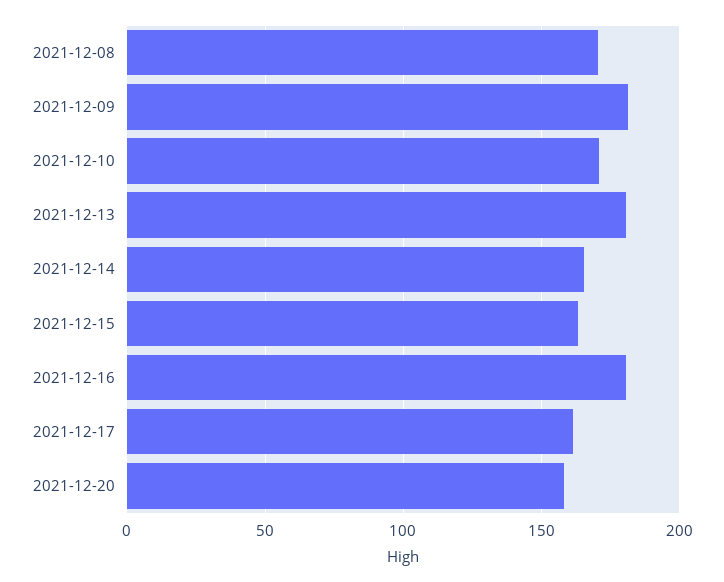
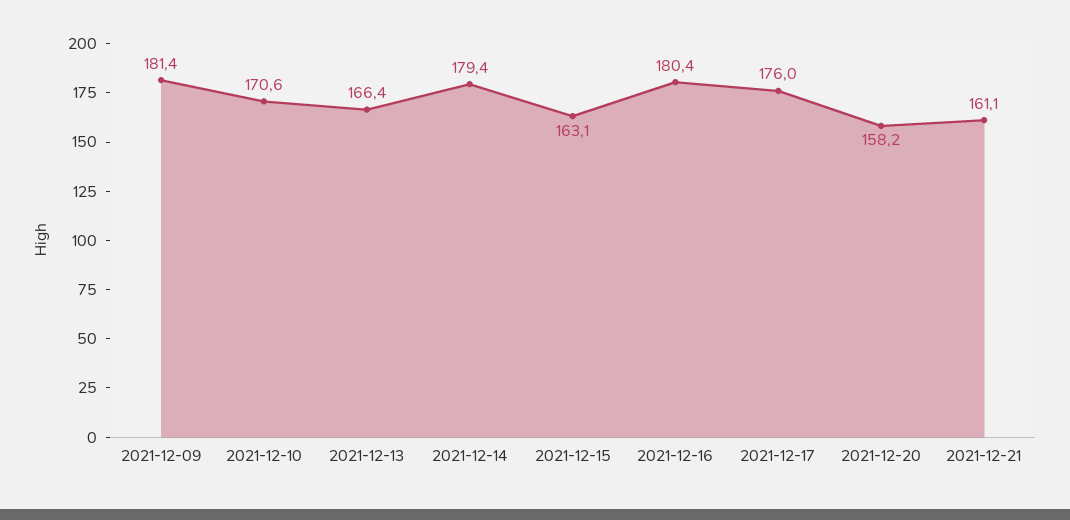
2021-12-08: 170 -> none
2021-12-13: 180 -> 166.4
2021-12-14: 165 -> 179.4
2021-12-17: 160 -> 176
2021-12-21: none -> 161.1

